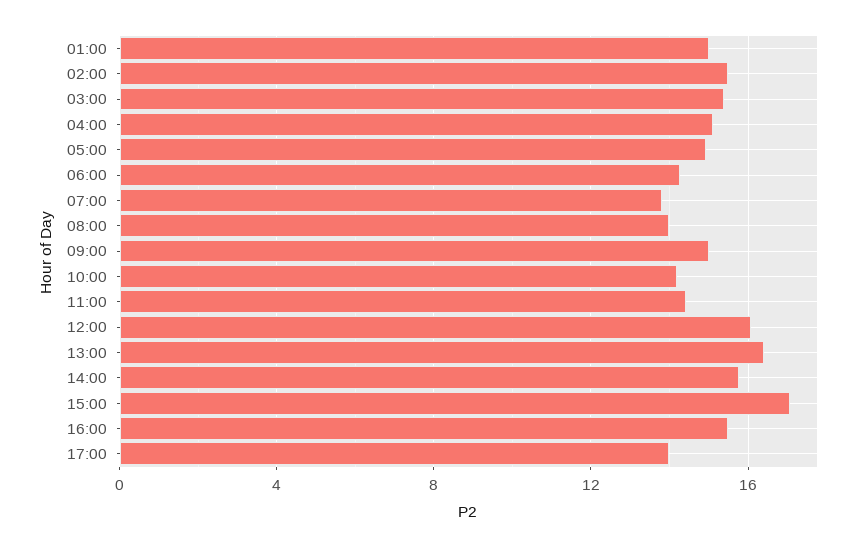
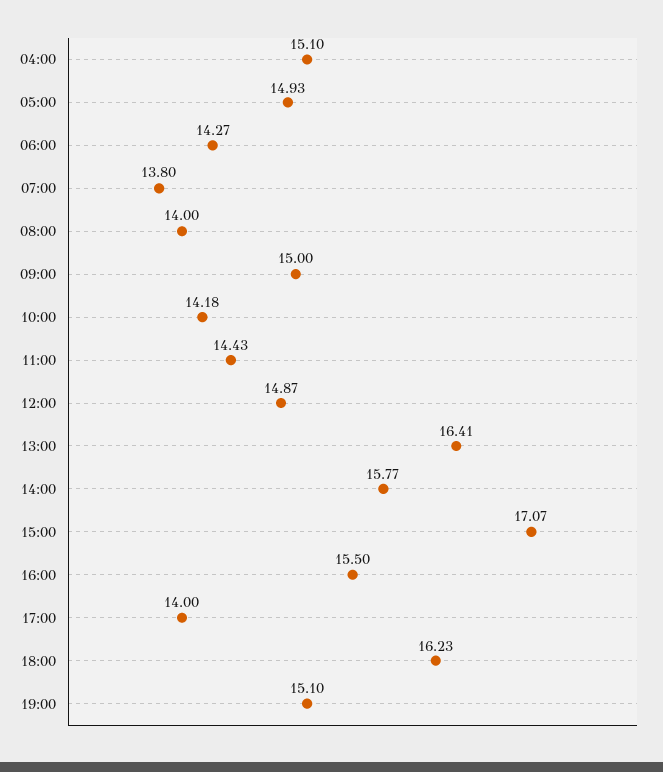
01:00: 15 -> none
02:00: 15.5 -> none
03:00: 15.5 -> none
12:00: 16 -> 14.87
18:00: none -> 16.23
19:00: none -> 15.1

